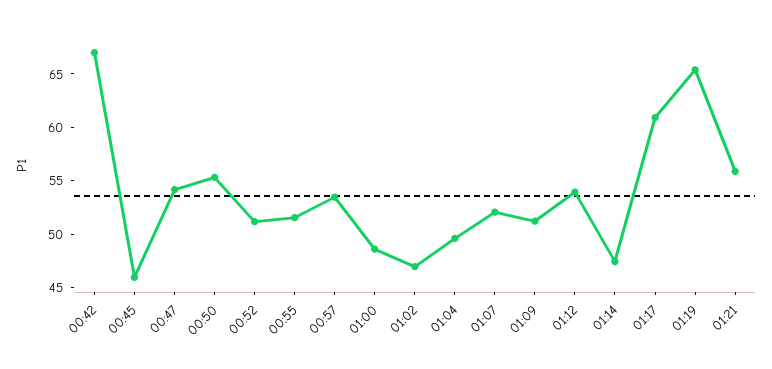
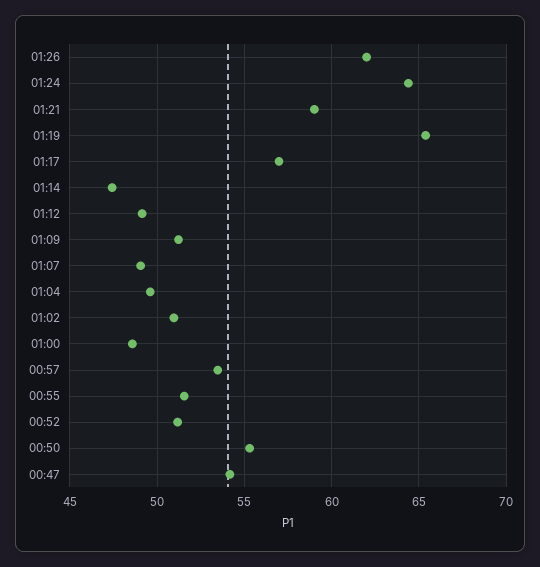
00:42: 67 -> none
00:45: 46 -> none
01:02: 47 -> 51
01:07: 52 -> 49
01:12: 54 -> 49
01:17: 61 -> 57
01:21: 56 -> 59
01:26: none -> 62
01:24: none -> 64.5

